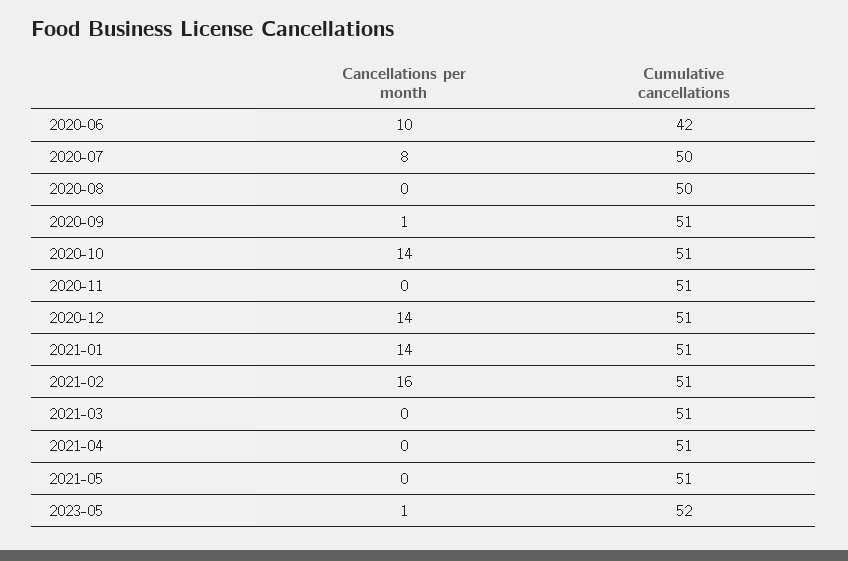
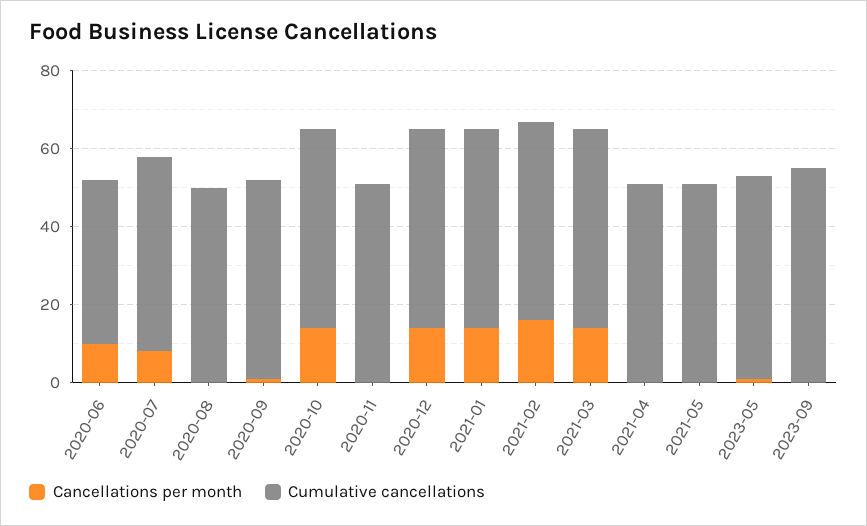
Cancellations per month, 2021-03: 0 -> 15
Cancellations per month, 2023-09: none -> 0
Cumulative cancellations, 2023-09: none -> 55

